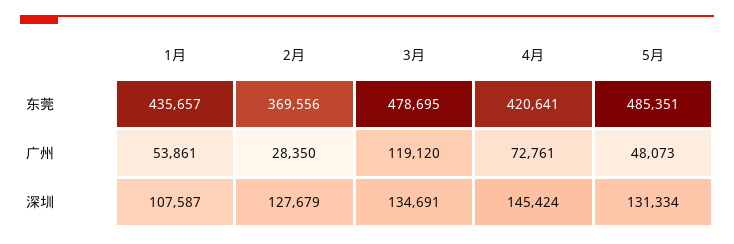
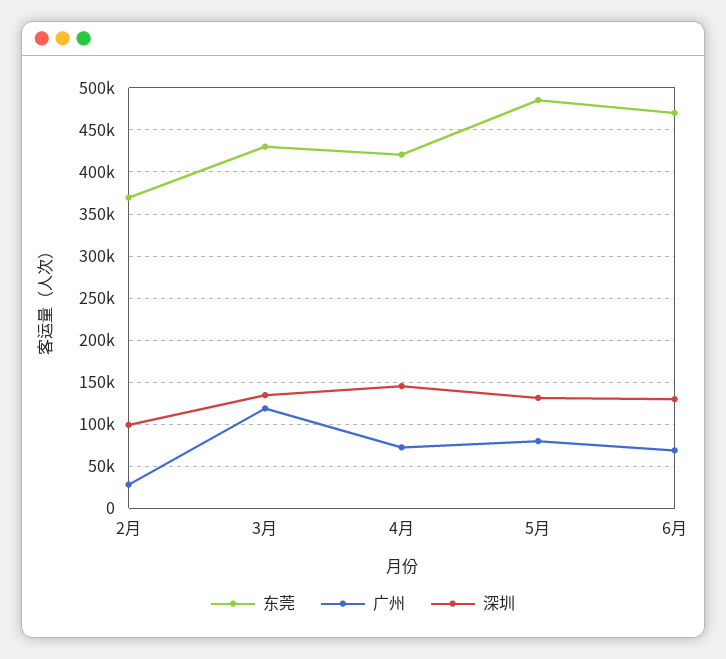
东莞, 1月: 435657 -> none
东莞, 3月: 478695 -> 430000
广州, 1月: 53861 -> none
广州, 5月: 48073 -> 80000
深圳, 1月: 107587 -> none
深圳, 2月: 127679 -> 100000
东莞, 6月: none -> 470000
广州, 6月: none -> 70000
深圳, 6月: none -> 130000

